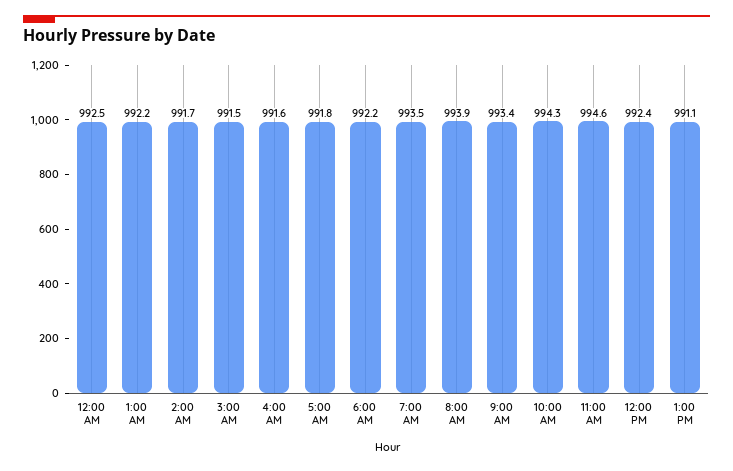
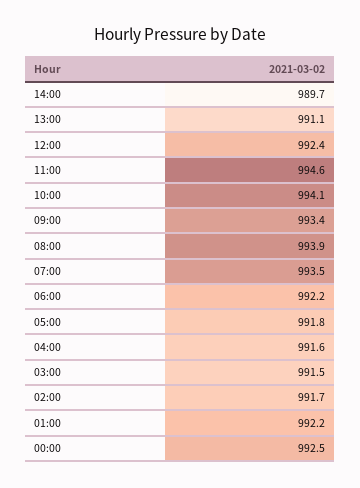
10:00 AM: 994.3 -> 994.1
14:00: none -> 989.7

